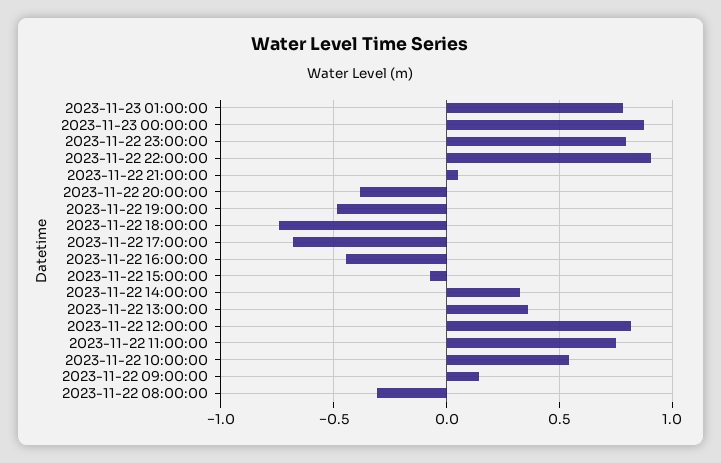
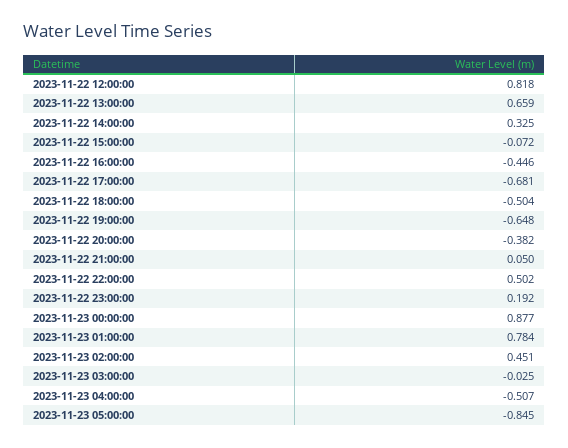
2023-11-22 23:00:00: 0.8 -> 0.192
2023-11-22 22:00:00: 0.9 -> 0.502
2023-11-22 19:00:00: -0.5 -> -0.648
2023-11-22 18:00:00: -0.75 -> -0.504
2023-11-22 13:00:00: 0.35 -> 0.659
2023-11-22 11:00:00: 0.75 -> none
2023-11-22 10:00:00: 0.55 -> none
2023-11-22 09:00:00: 0.15 -> none
2023-11-22 08:00:00: -0.3 -> none
2023-11-23 02:00:00: none -> 0.451
2023-11-23 03:00:00: none -> -0.025
2023-11-23 04:00:00: none -> -0.507
2023-11-23 05:00:00: none -> -0.845

